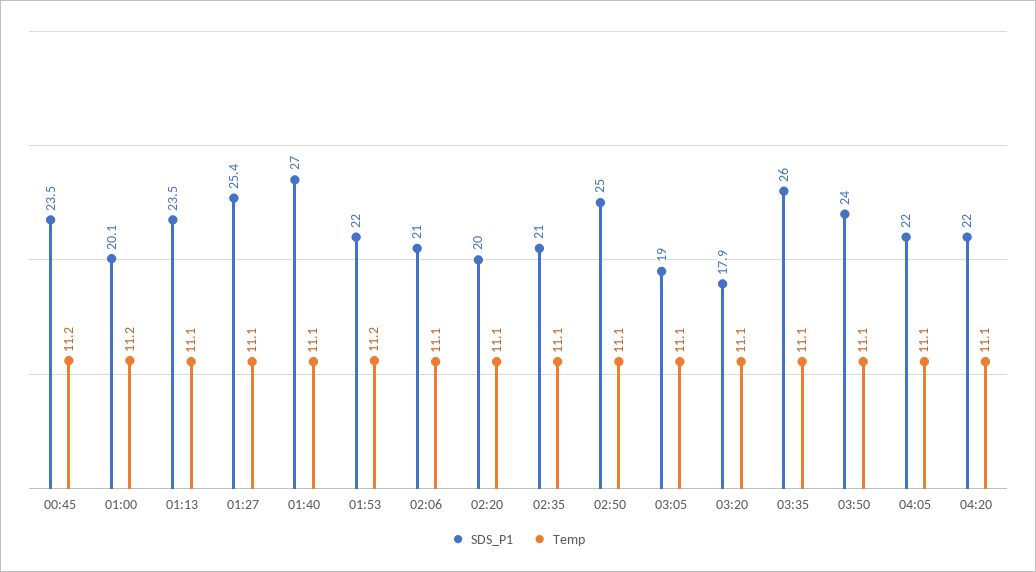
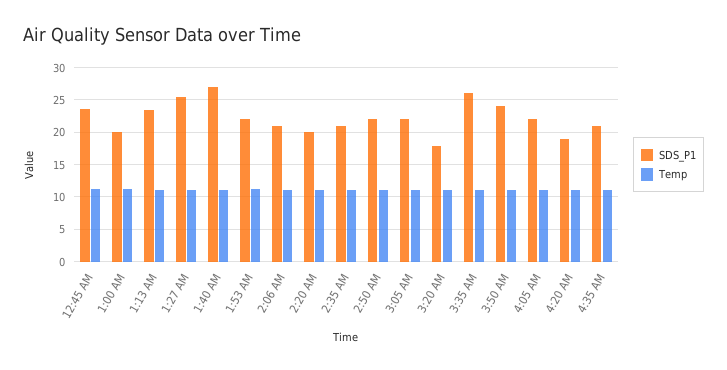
SDS_P1, 02:50: 25 -> 22
SDS_P1, 03:05: 19 -> 22
SDS_P1, 04:20: 22 -> 19
SDS_P1, 4:35 AM: none -> 21
Temp, 4:35 AM: none -> 11

